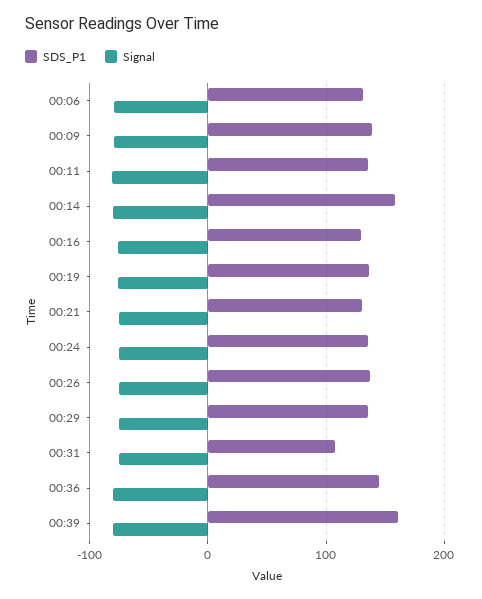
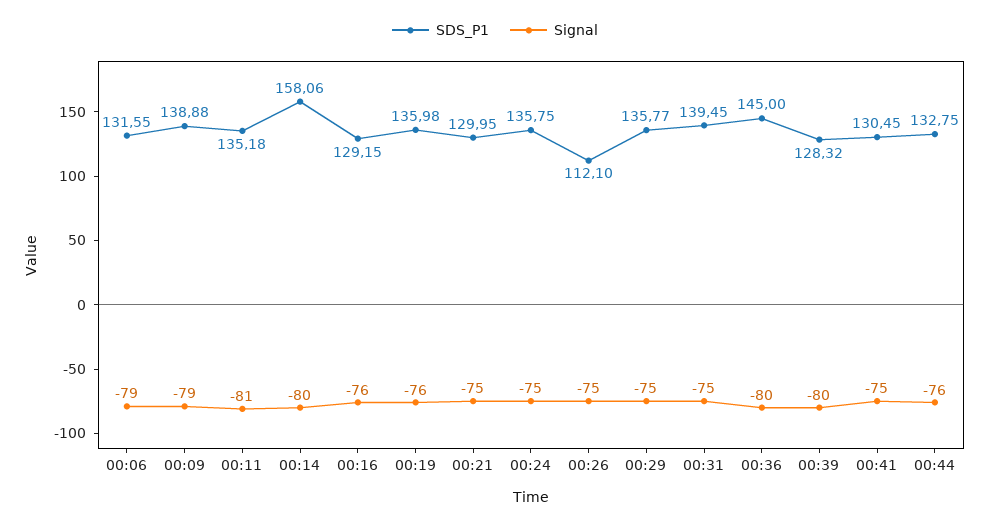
SDS_P1, 00:26: 140 -> 112.1
SDS_P1, 00:31: 110 -> 139.45
SDS_P1, 00:39: 160 -> 128.32
SDS_P1, 00:41: none -> 130.45
Signal, 00:41: none -> -75
SDS_P1, 00:44: none -> 132.75
Signal, 00:44: none -> -76

